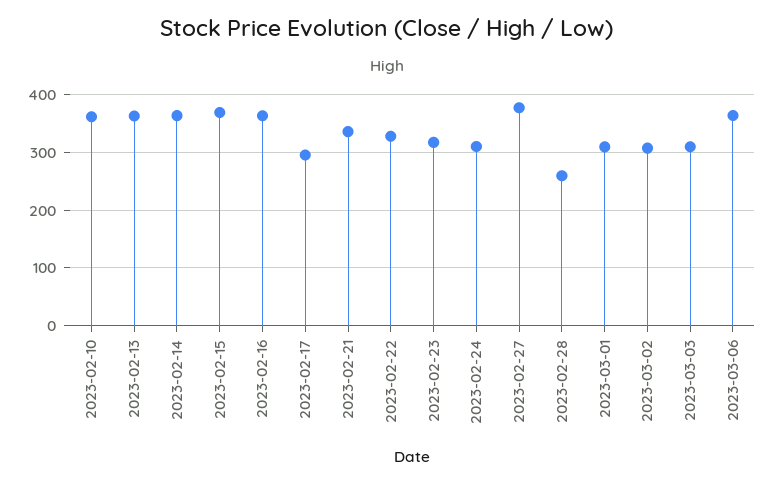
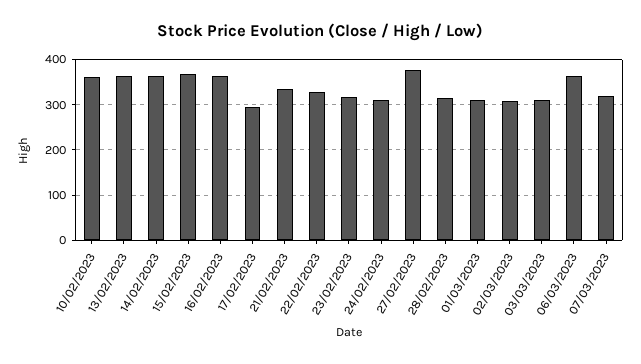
2023-02-28: 260 -> 320
07/03/2023: none -> 320

